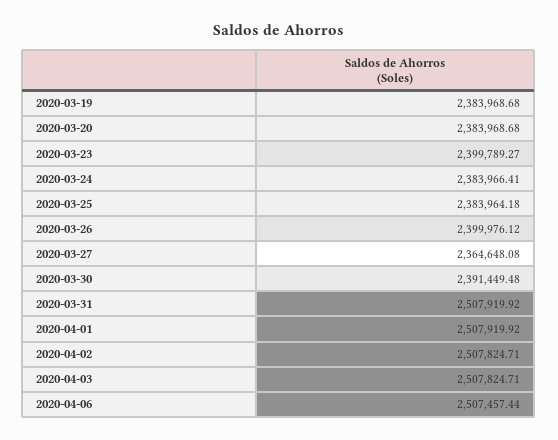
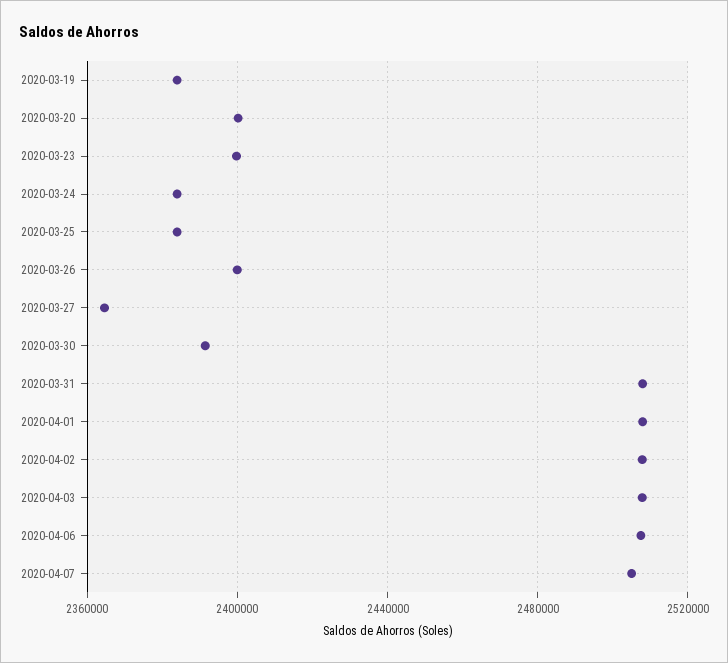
2020-03-20: 2383968.68 -> 2400000
2020-04-07: none -> 2505000

